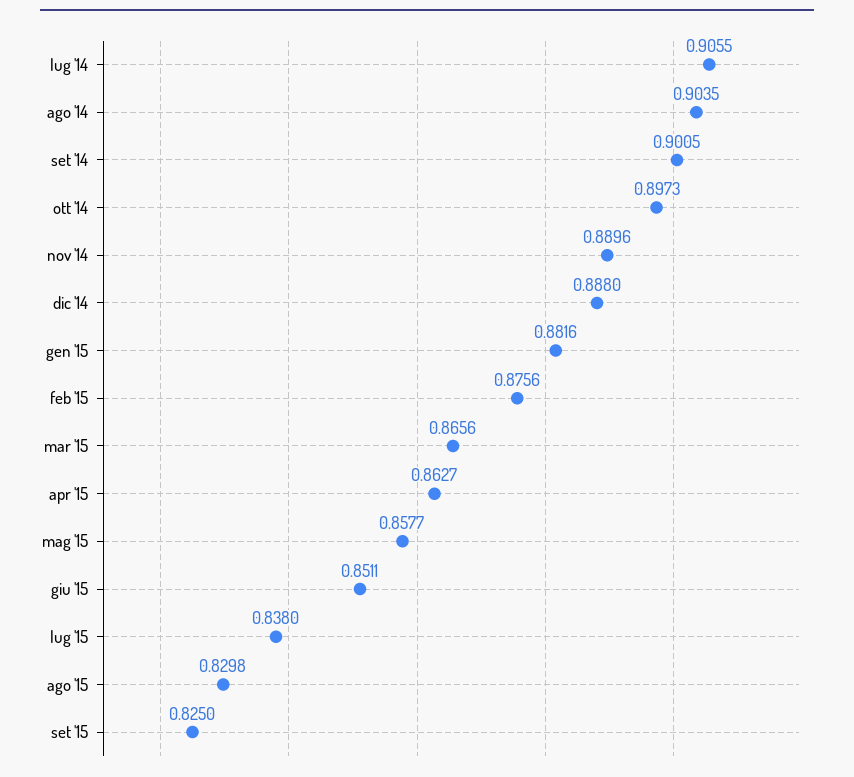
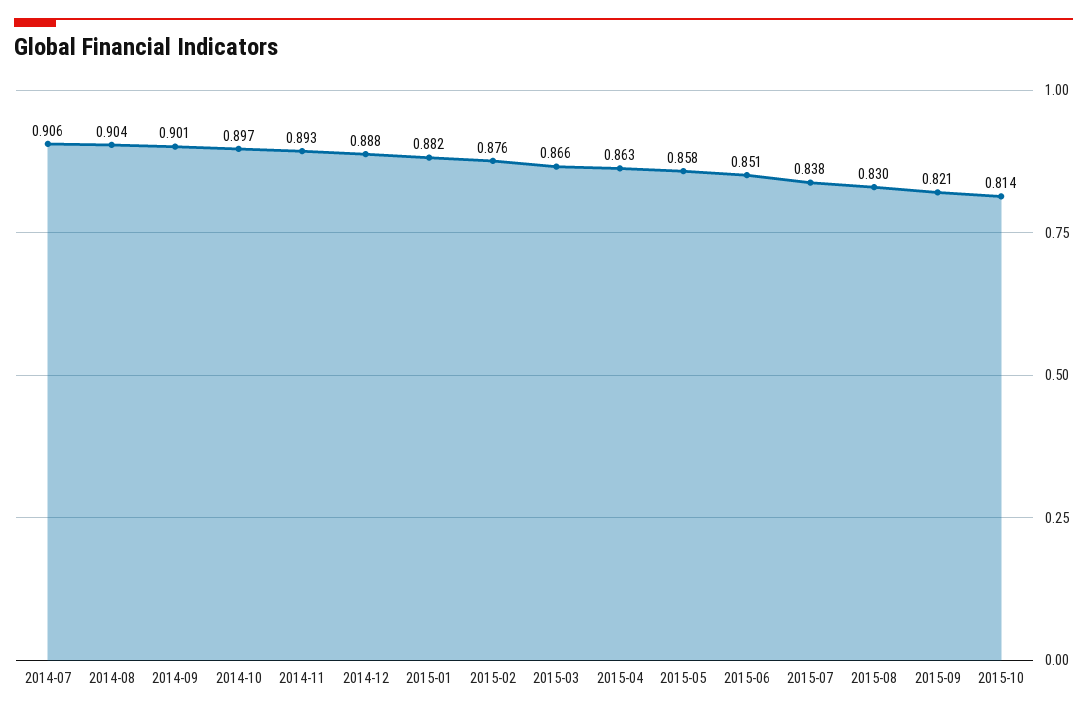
nov '14: 0.8896 -> 0.893
set '15: 0.825 -> 0.821
2015-10: none -> 0.814

